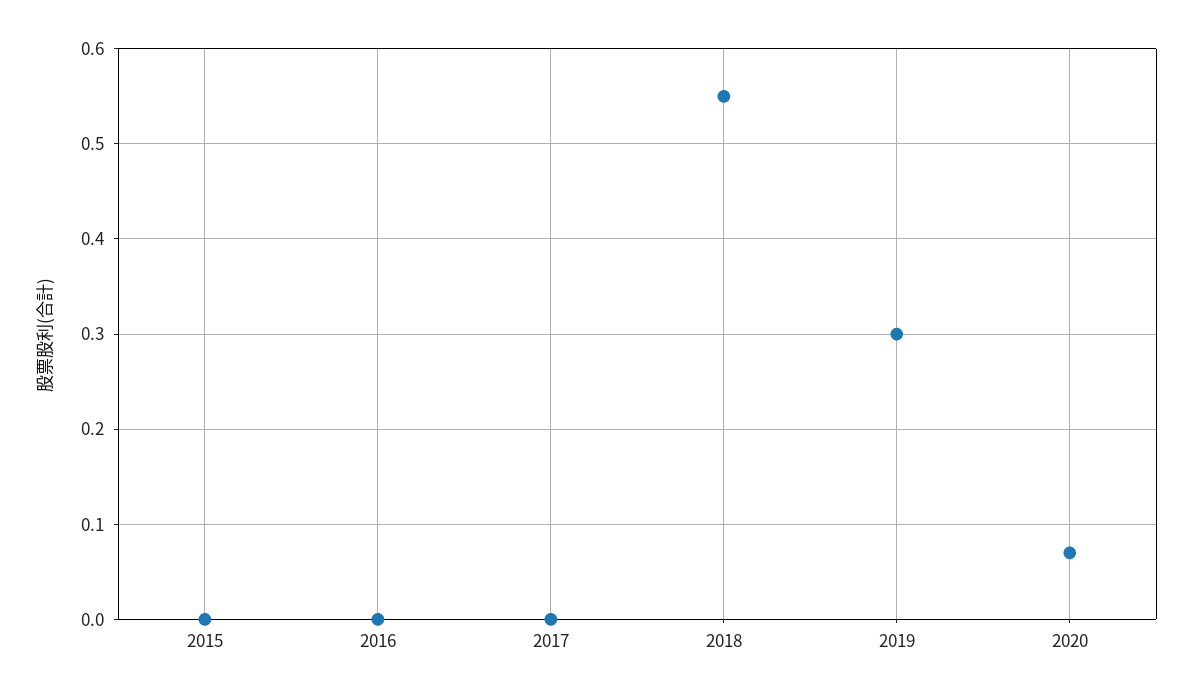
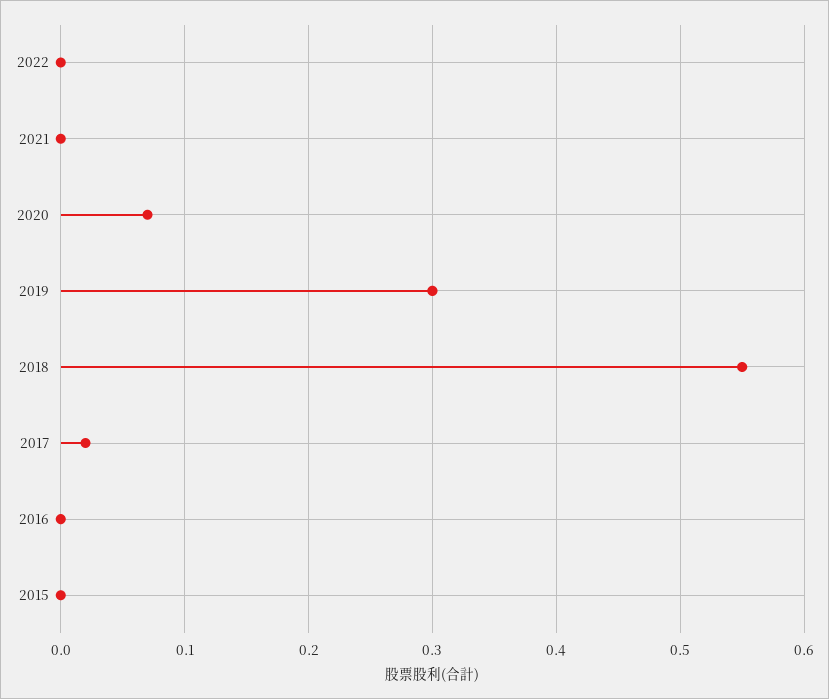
2017: 0 -> 0.02
2022: none -> 0
2021: none -> 0

